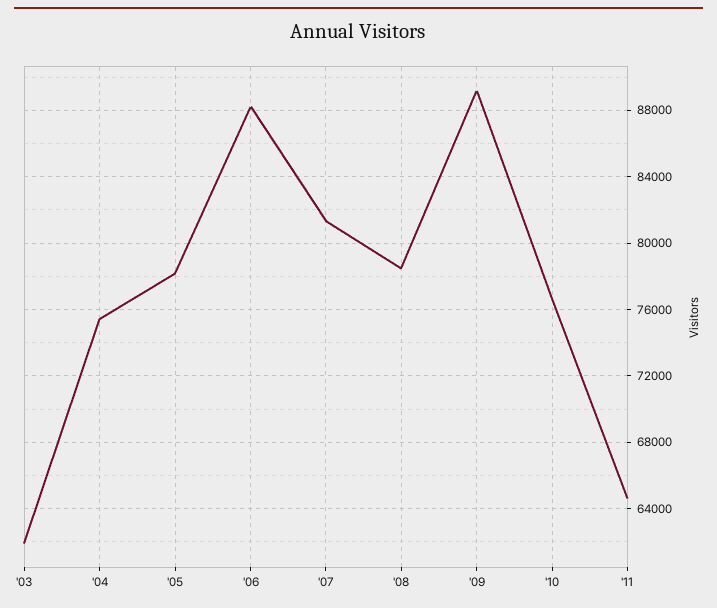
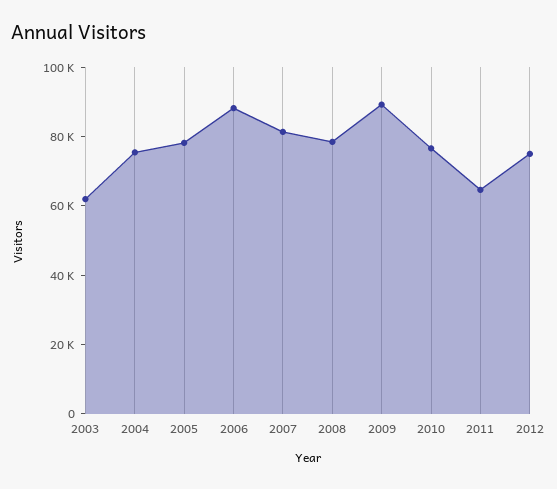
2012: none -> 75000

